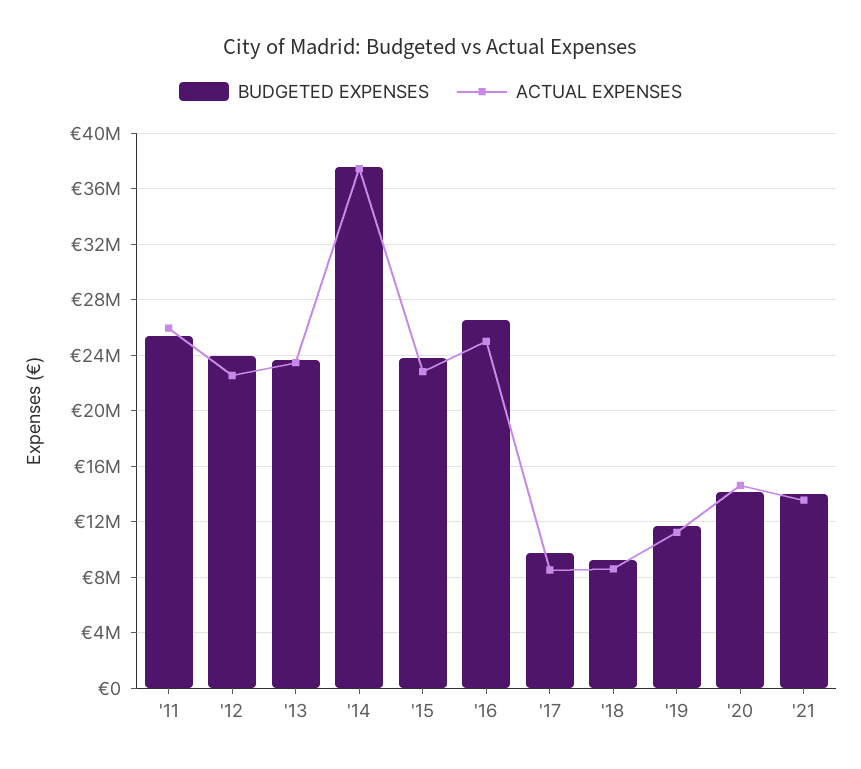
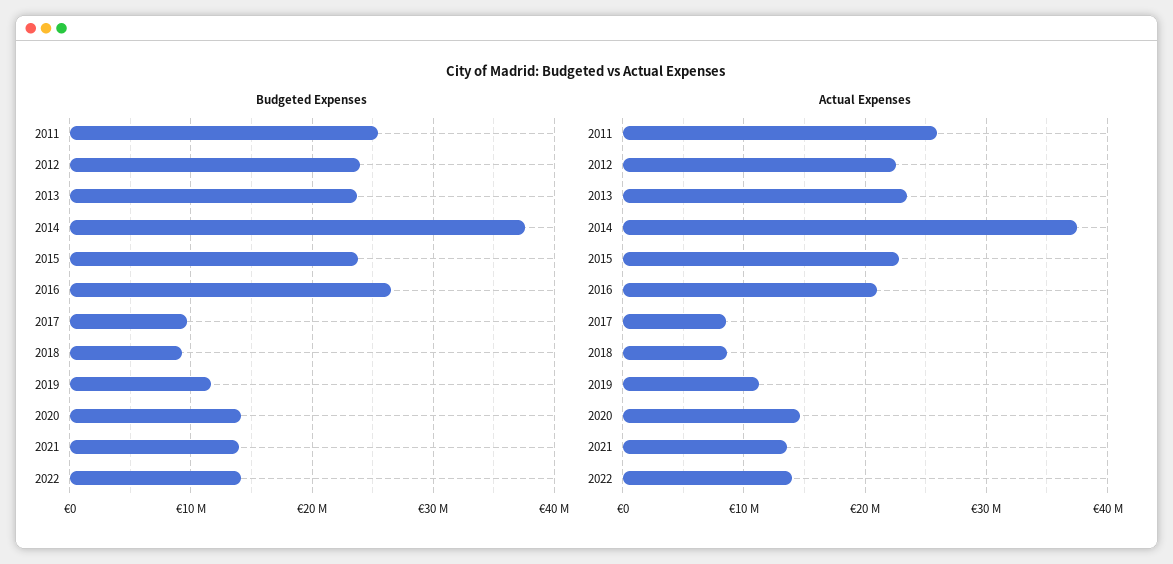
ACTUAL EXPENSES, '16: 25000000 -> 21000000
BUDGETED EXPENSES, 2022: none -> 14000000
ACTUAL EXPENSES, 2022: none -> 14000000

